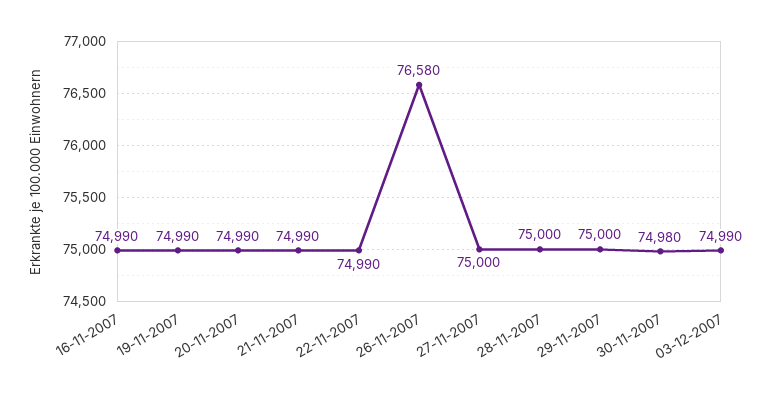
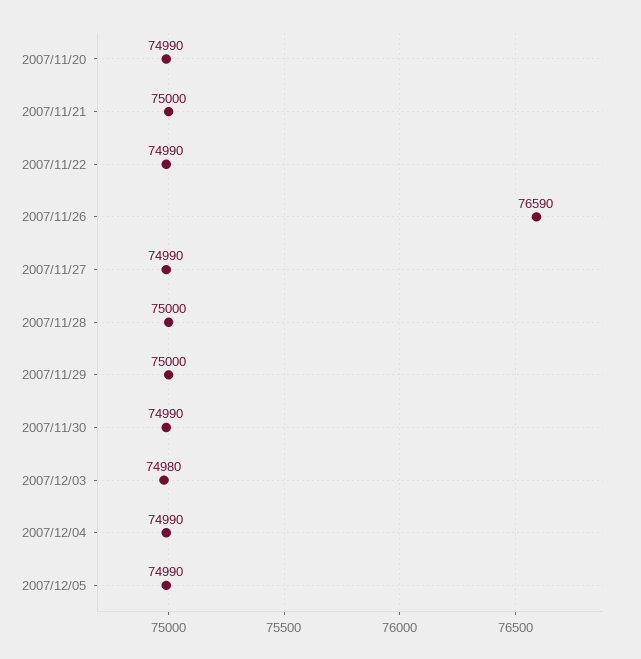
16-11-2007: 74990 -> none
19-11-2007: 74990 -> none
21-11-2007: 74990 -> 75000
26-11-2007: 76580 -> 76590
27-11-2007: 75000 -> 74990
30-11-2007: 74980 -> 74990
03-12-2007: 74990 -> 74980
2007/12/04: none -> 74990
2007/12/05: none -> 74990

